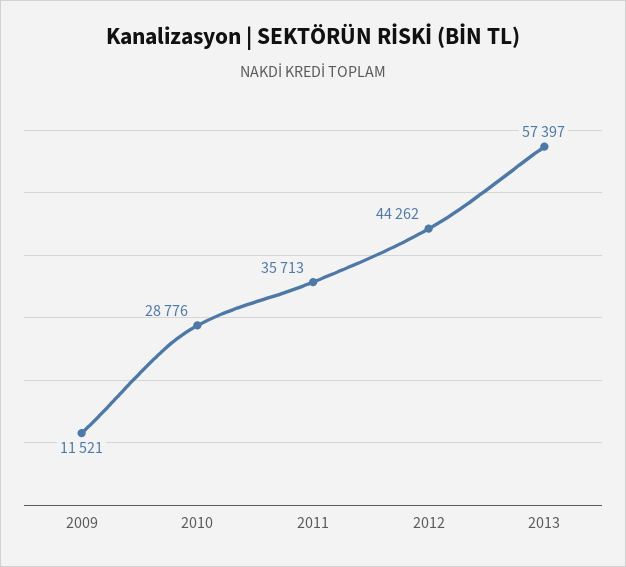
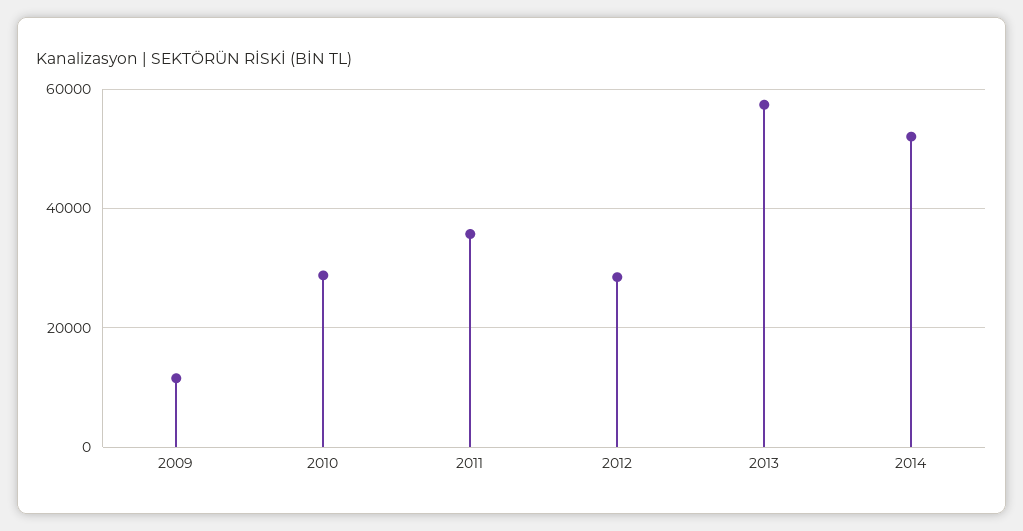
2012: 44262 -> 28000
2014: none -> 52000

